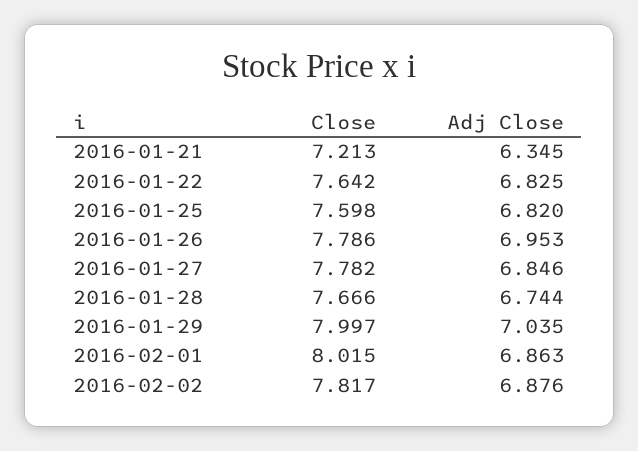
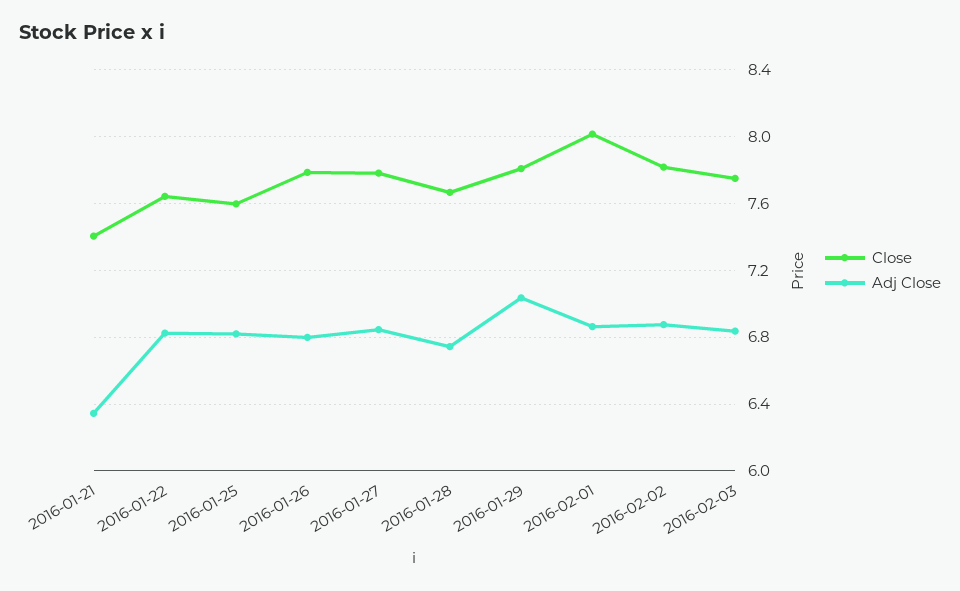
Close, 2016-01-21: 7.213 -> 7.4
Adj Close, 2016-01-26: 6.953 -> 6.8
Close, 2016-01-29: 7.997 -> 7.8
Close, 2016-02-03: none -> 7.75
Adj Close, 2016-02-03: none -> 6.85

